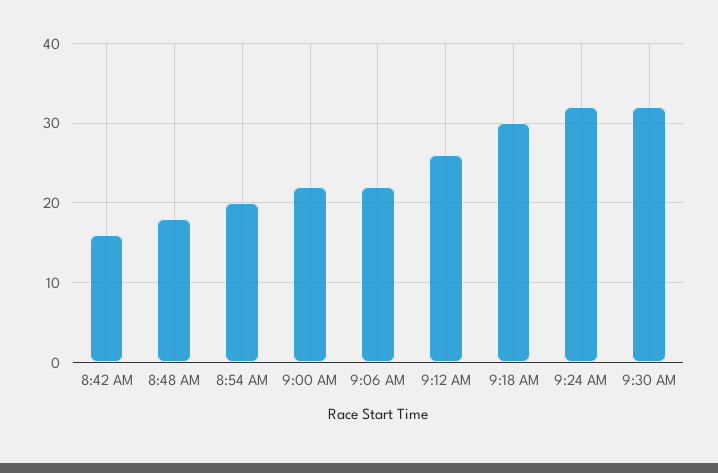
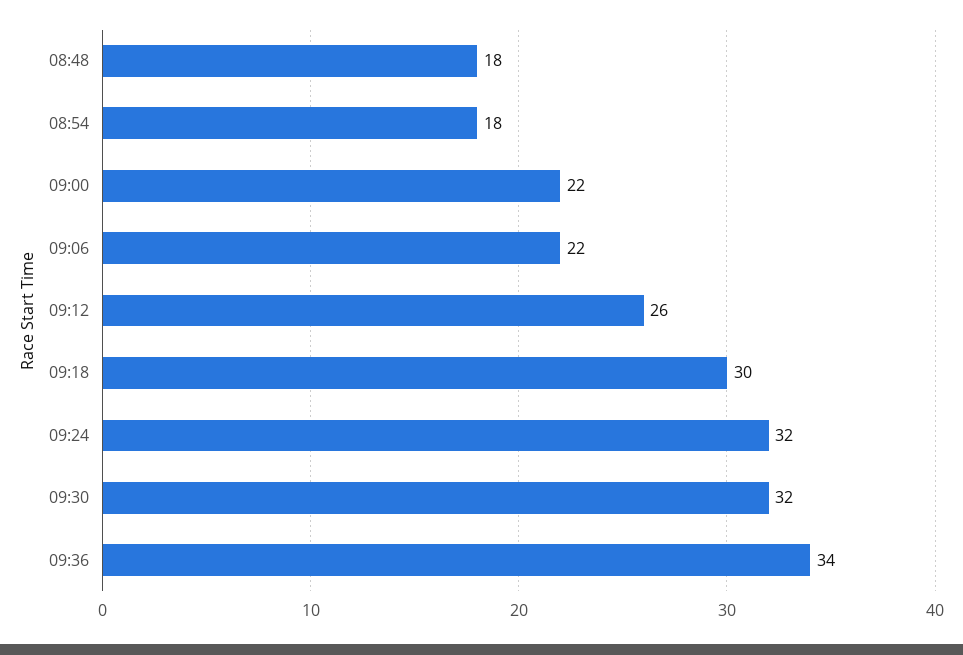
8:42 AM: 16 -> none
8:54 AM: 20 -> 18
09:36: none -> 34

